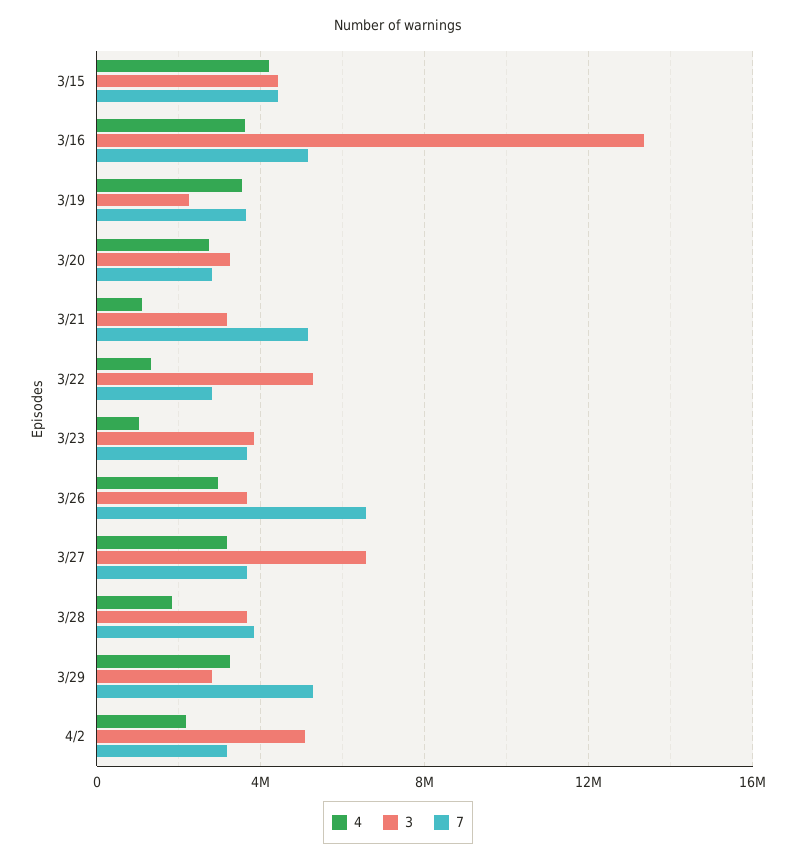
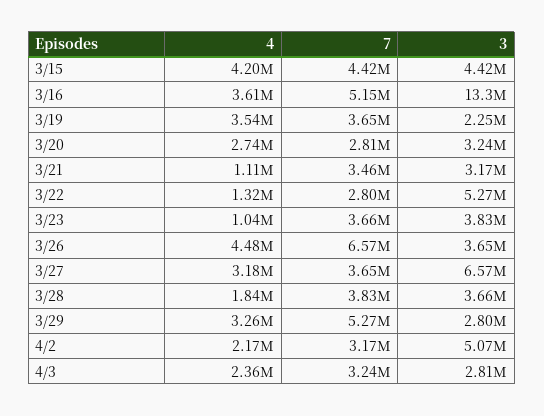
7, 3/21: 5000000 -> 3460000
4, 3/26: 3000000 -> 4480000
4, 4/3: none -> 2360000
7, 4/3: none -> 3240000
3, 4/3: none -> 2810000

